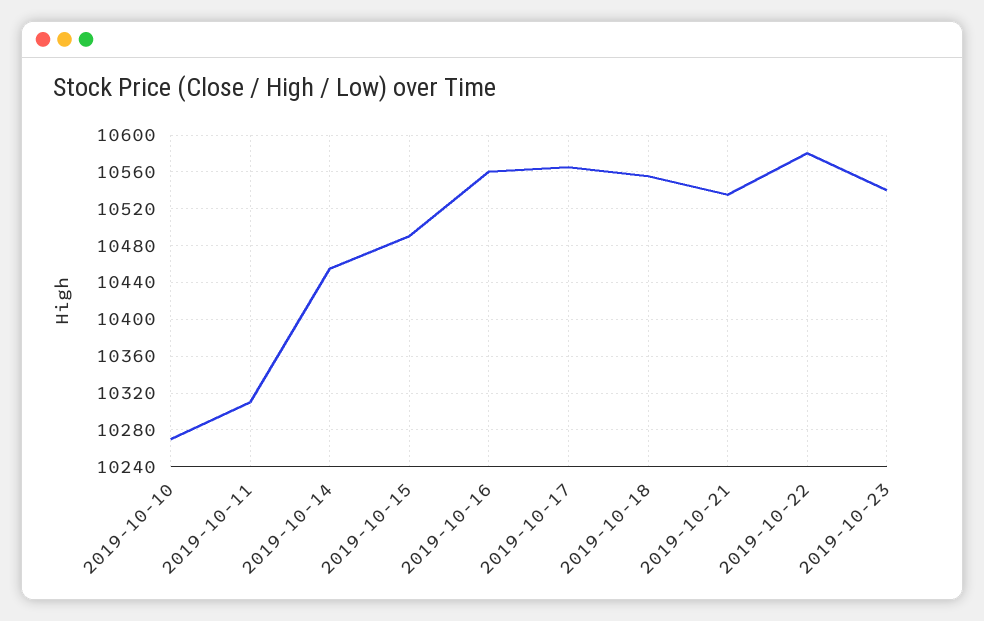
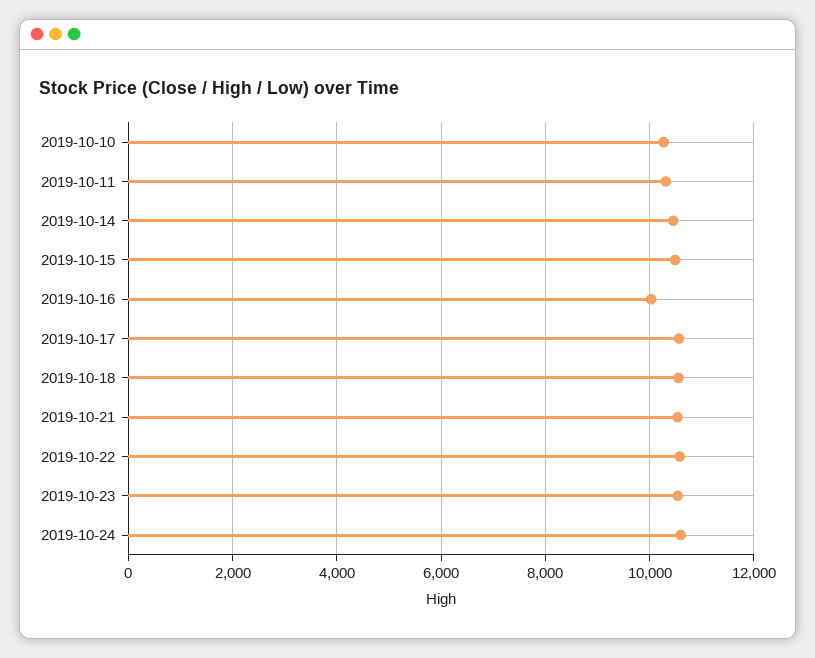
2019-10-16: 10560 -> 10000
2019-10-24: none -> 10600

